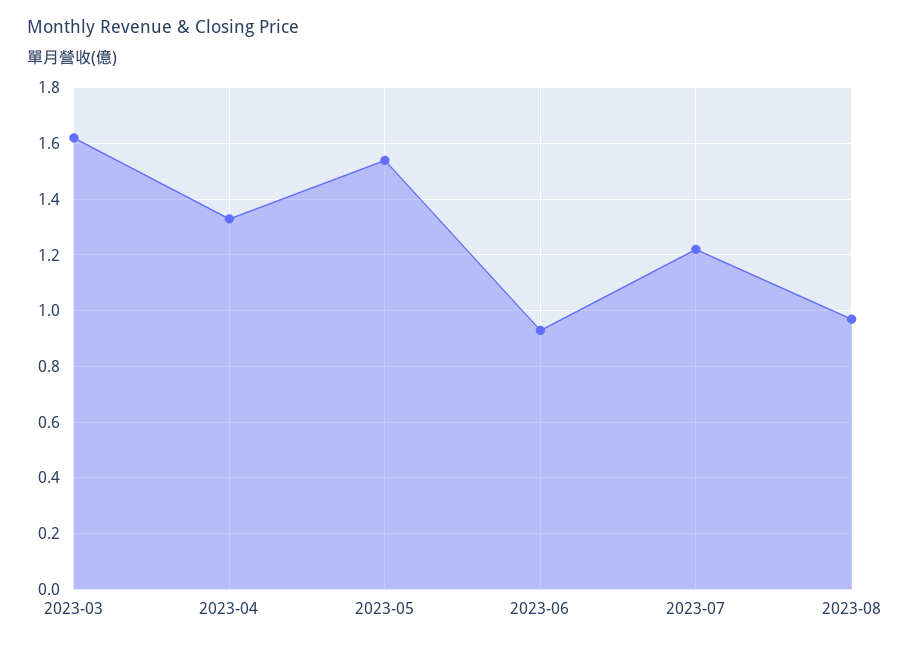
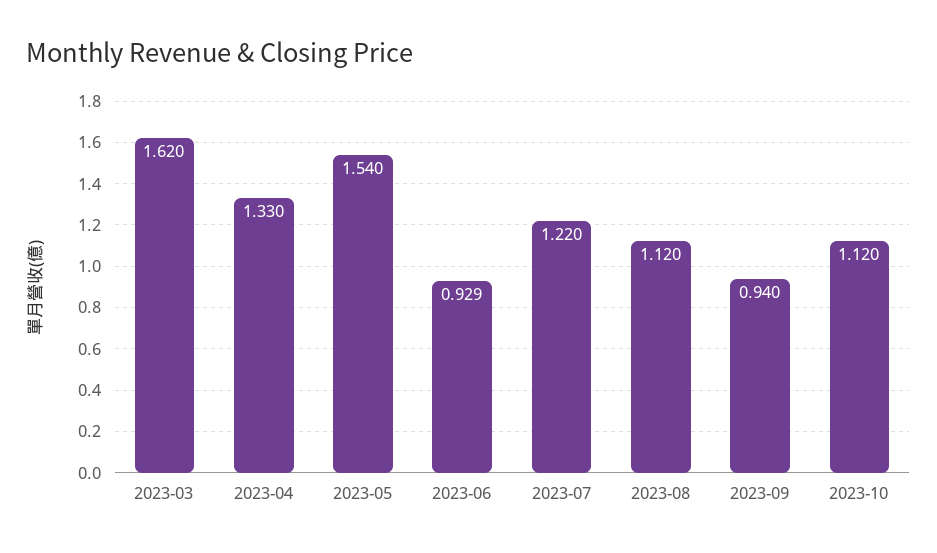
2023-08: 0.975 -> 1.12
2023-09: none -> 0.94
2023-10: none -> 1.12

